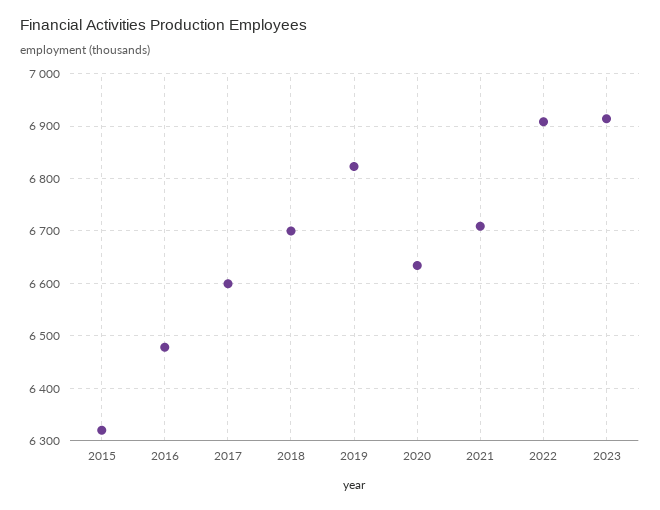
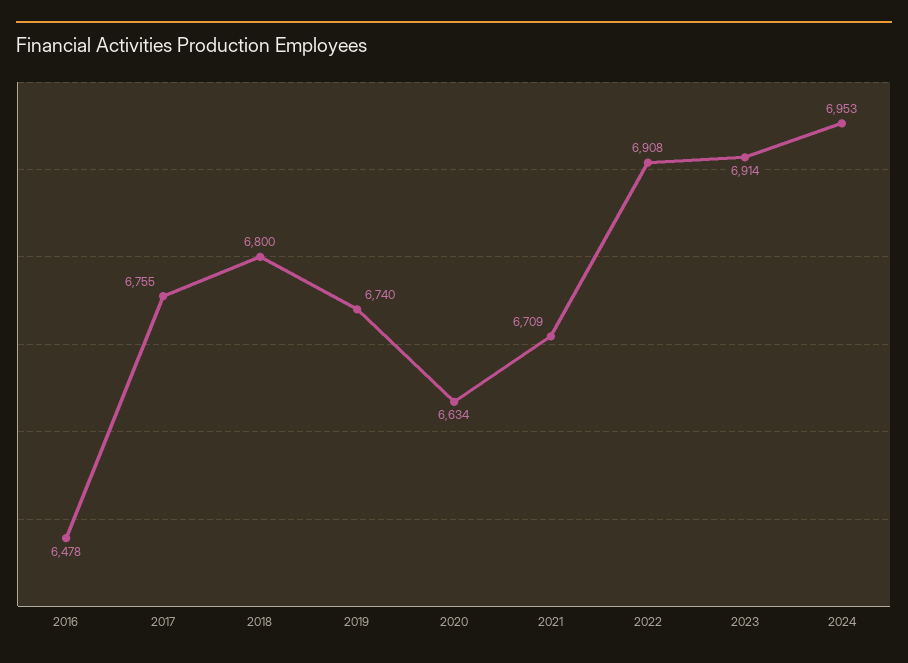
2015: 6320 -> none
2017: 6600 -> 6755
2018: 6700 -> 6800
2019: 6820 -> 6740
2024: none -> 6953

